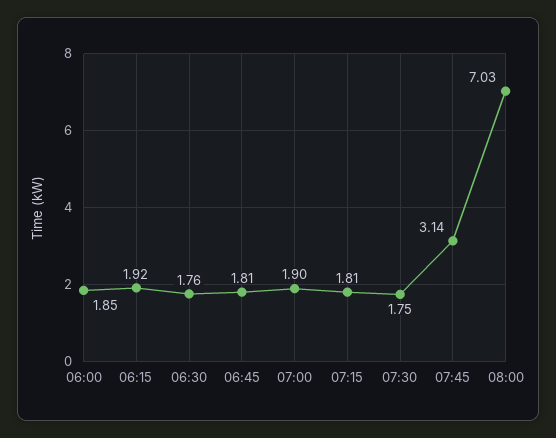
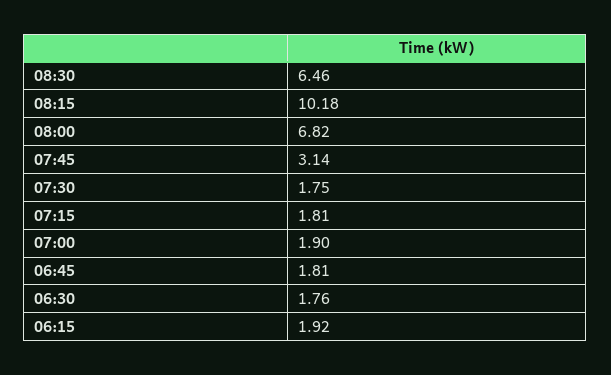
06:00: 1.85 -> none
08:00: 7.03 -> 6.82
08:30: none -> 6.46
08:15: none -> 10.18

